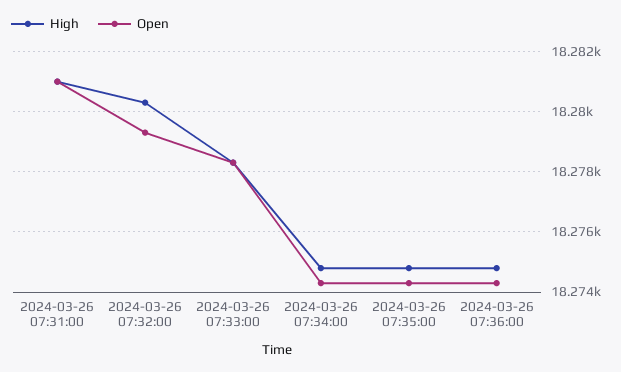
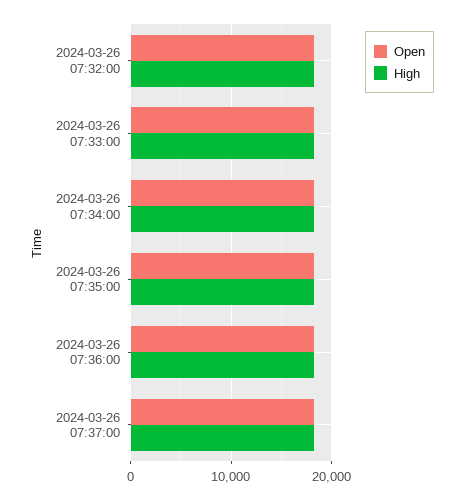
High, 2024-03-26 07:31:00: 18281 -> none
Open, 2024-03-26 07:31:00: 18281 -> none
Open, 2024-03-26 07:37:00: none -> 18000
High, 2024-03-26 07:37:00: none -> 18000

